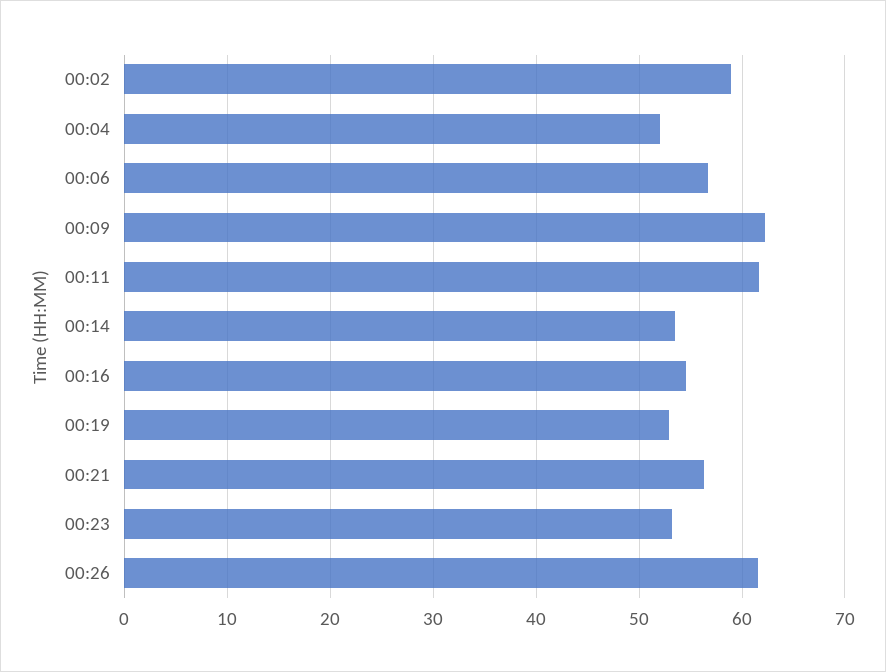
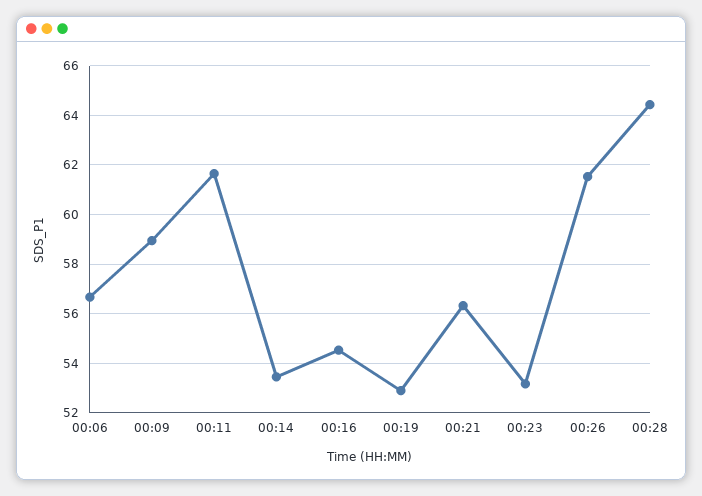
00:02: 59 -> none
00:04: 52 -> none
00:09: 62 -> 59
00:28: none -> 64.5

